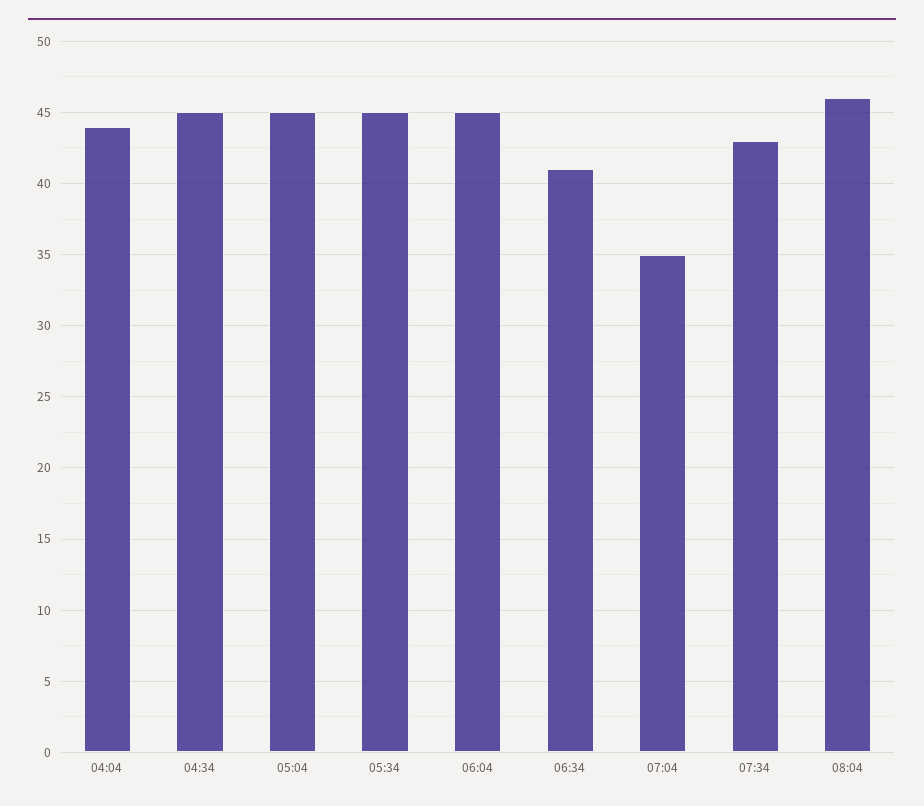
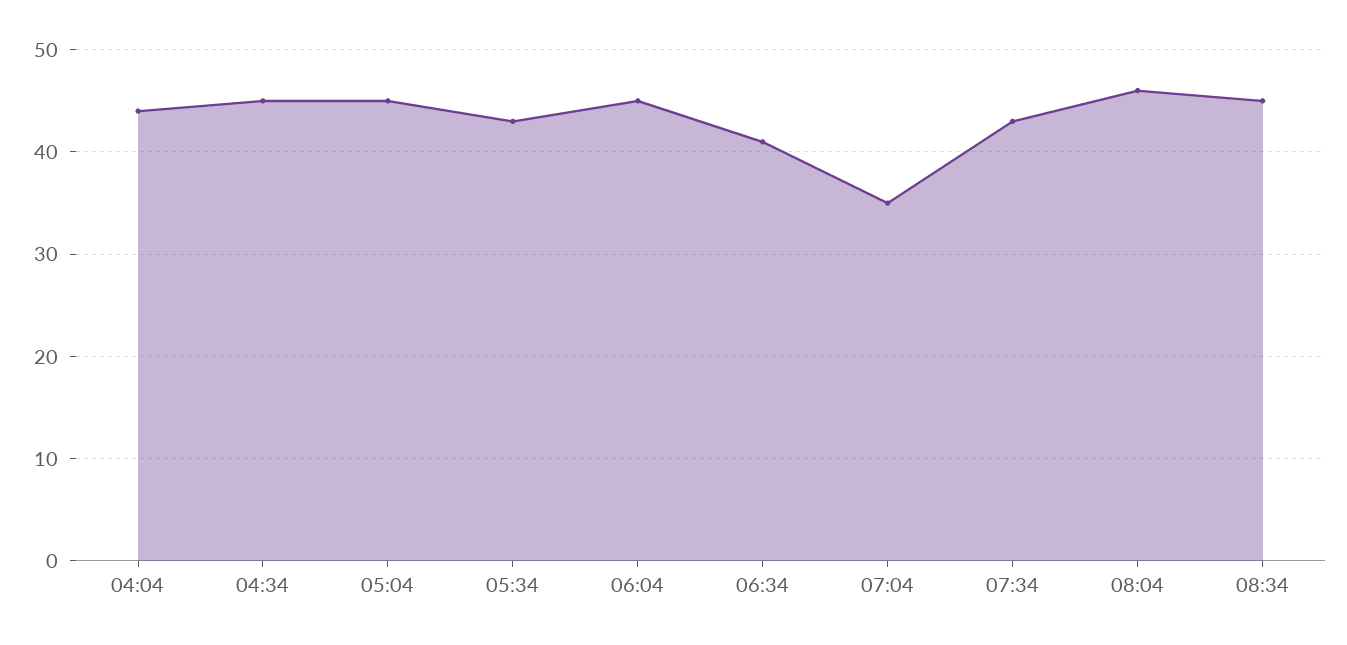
05:34: 45 -> 43
08:34: none -> 45

